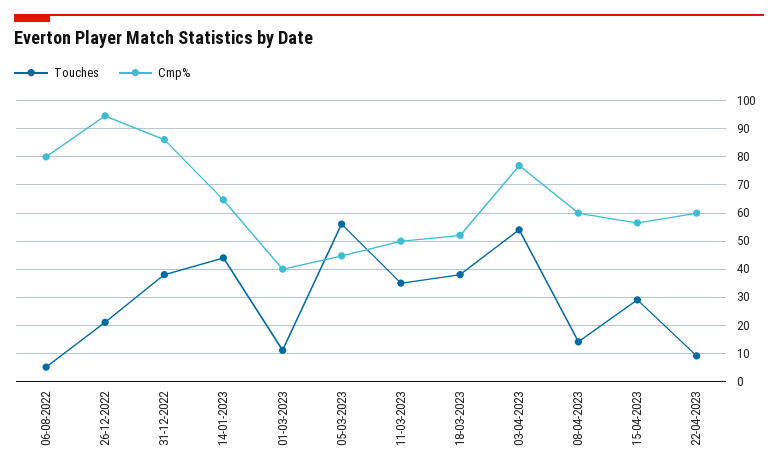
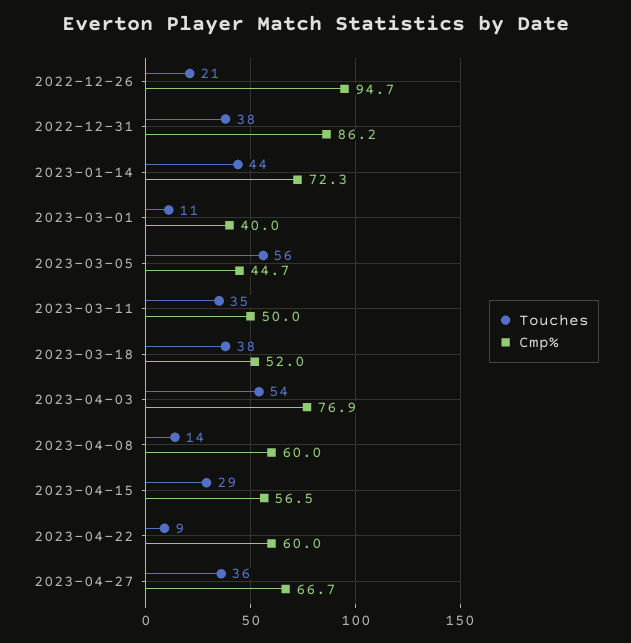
Touches, 06-08-2022: 5 -> none
Cmp%, 06-08-2022: 80 -> none
Cmp%, 14-01-2023: 65 -> 72.3
Touches, 2023-04-27: none -> 36
Cmp%, 2023-04-27: none -> 66.7

